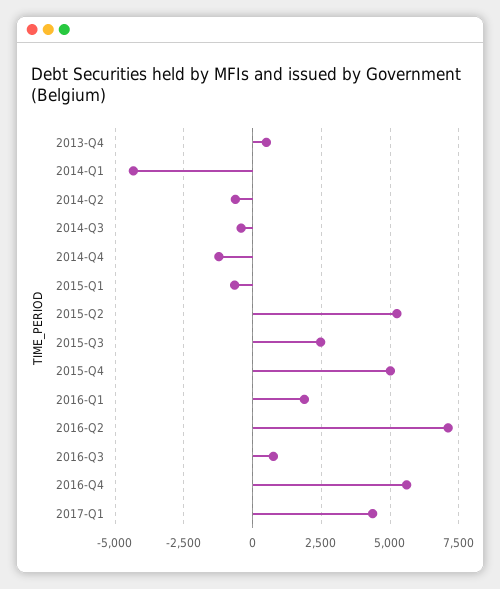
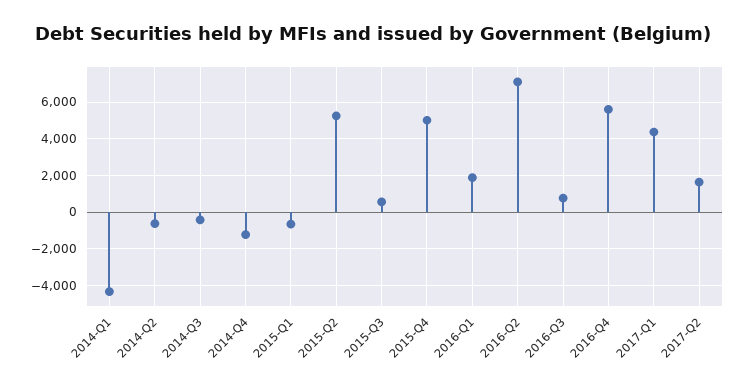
2013-Q4: 500 -> none
2015-Q3: 2500 -> 500
2017-Q2: none -> 1500

